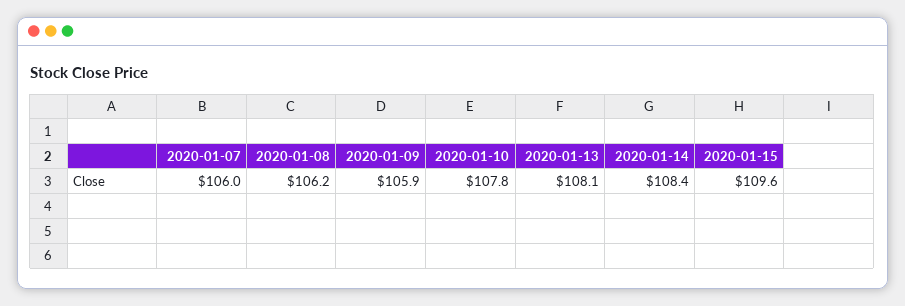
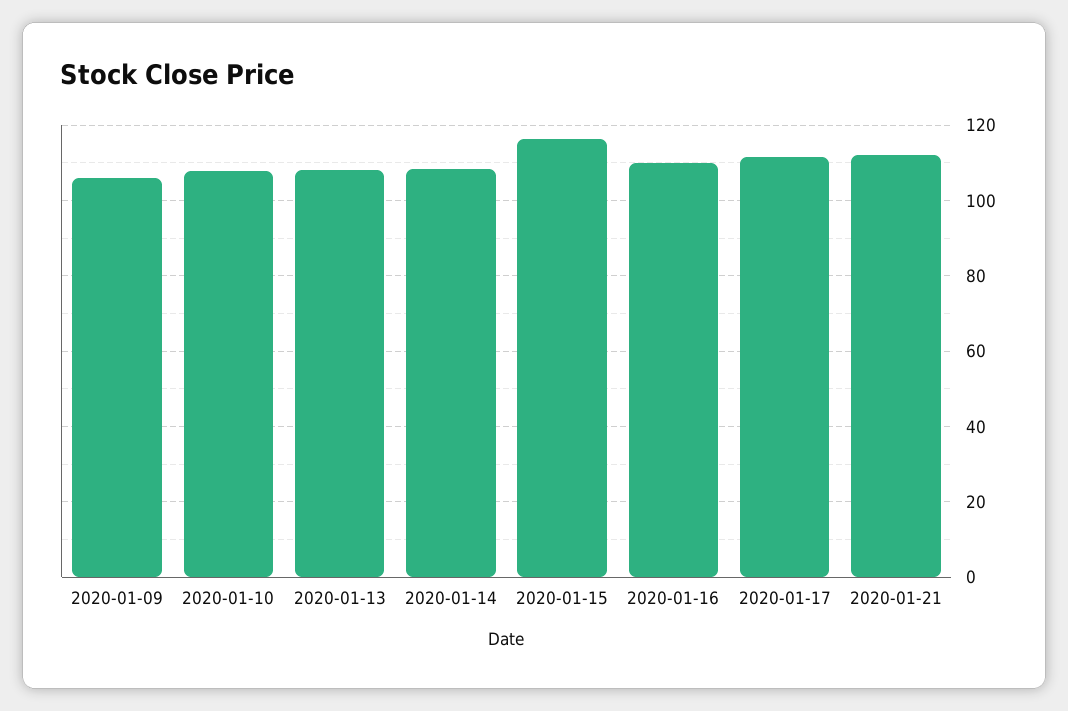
2020-01-07: 106 -> none
2020-01-08: 106.2 -> none
2020-01-15: 109.6 -> 116
2020-01-16: none -> 110
2020-01-17: none -> 112
2020-01-21: none -> 112

